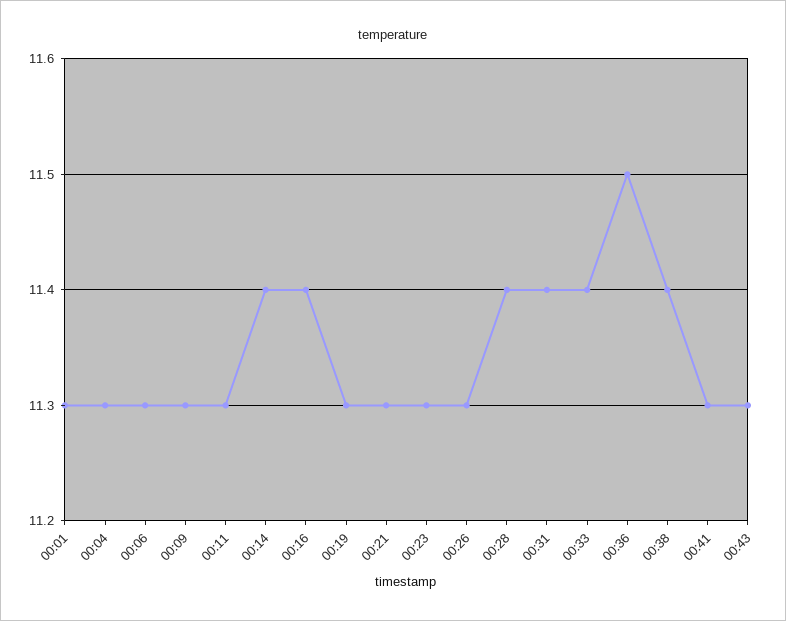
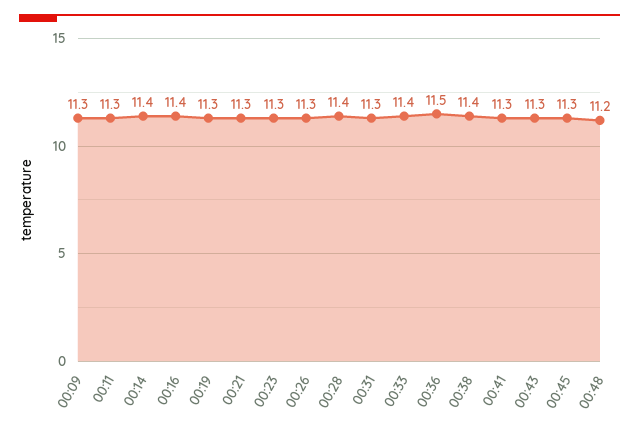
00:01: 11.3 -> none
00:04: 11.3 -> none
00:06: 11.3 -> none
00:31: 11.4 -> 11.3
00:45: none -> 11.3
00:48: none -> 11.2

